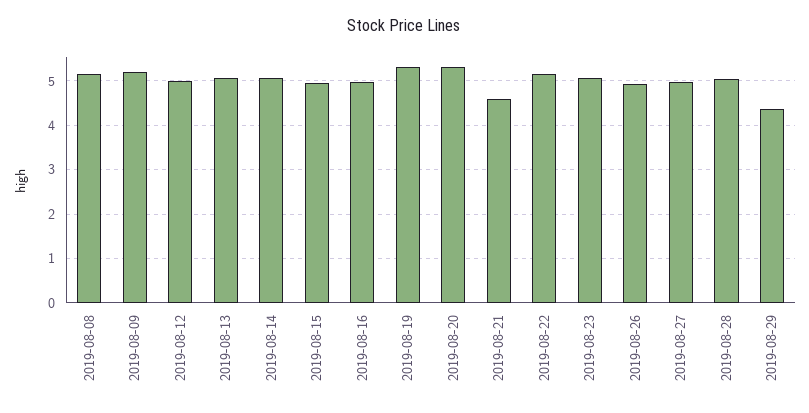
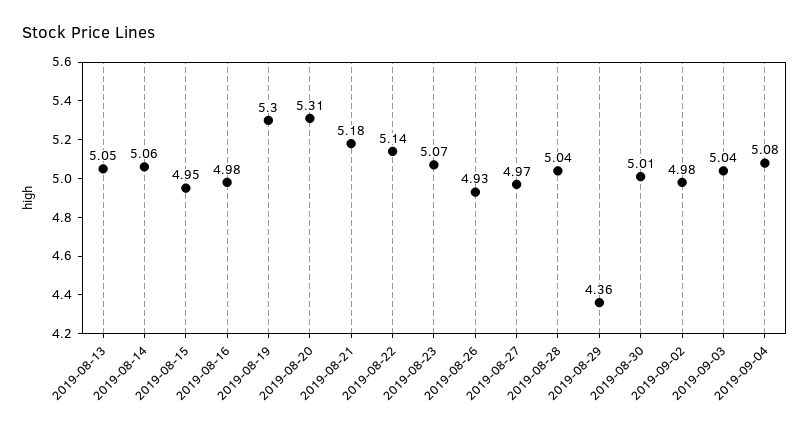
2019-08-08: 5.2 -> none
2019-08-09: 5.2 -> none
2019-08-12: 5 -> none
2019-08-21: 4.6 -> 5.18
2019-08-30: none -> 5.01
2019-09-02: none -> 4.98
2019-09-03: none -> 5.04
2019-09-04: none -> 5.08

